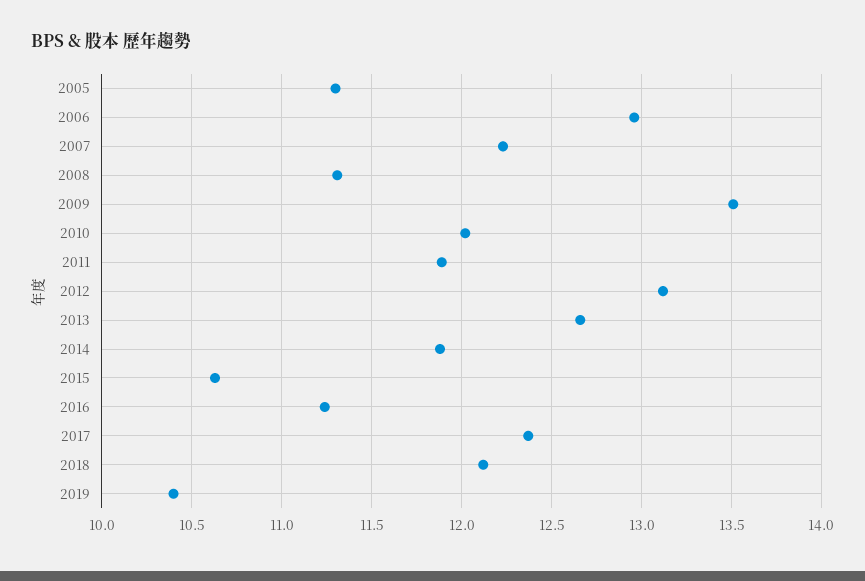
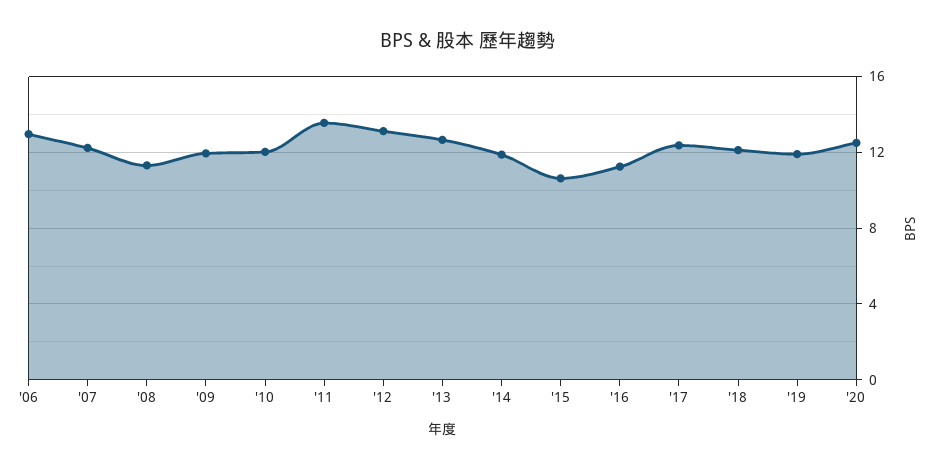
2005: 11.3 -> none
2009: 13.5 -> 12
2011: 11.9 -> 13.5
2019: 10.4 -> 12
'20: none -> 12.5

